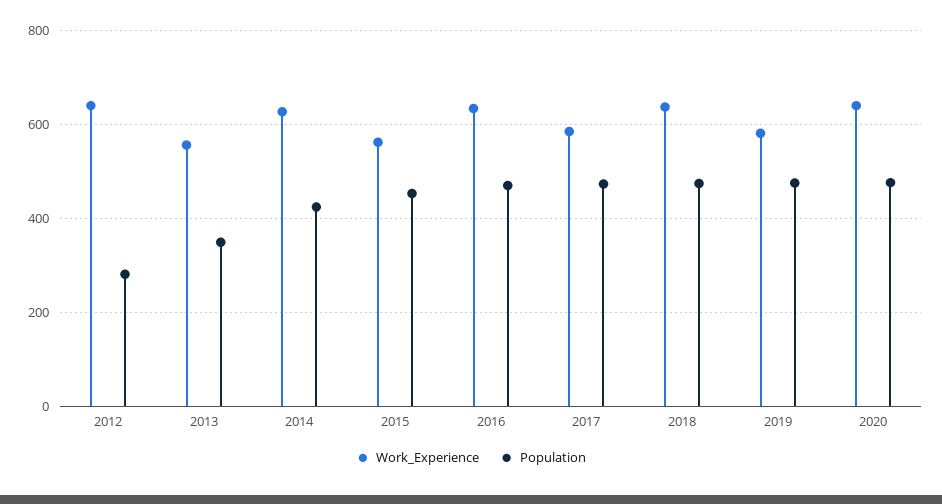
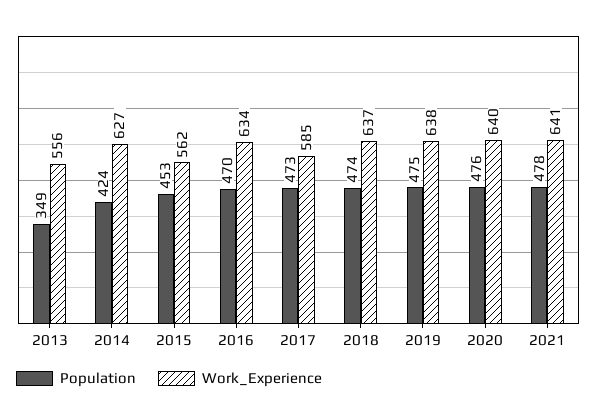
Work_Experience, 2012: 640 -> none
Population, 2012: 280 -> none
Work_Experience, 2019: 580 -> 638
Population, 2021: none -> 478
Work_Experience, 2021: none -> 641

